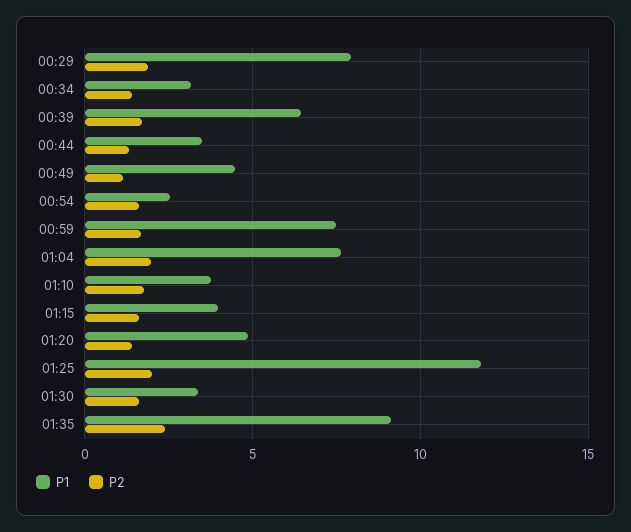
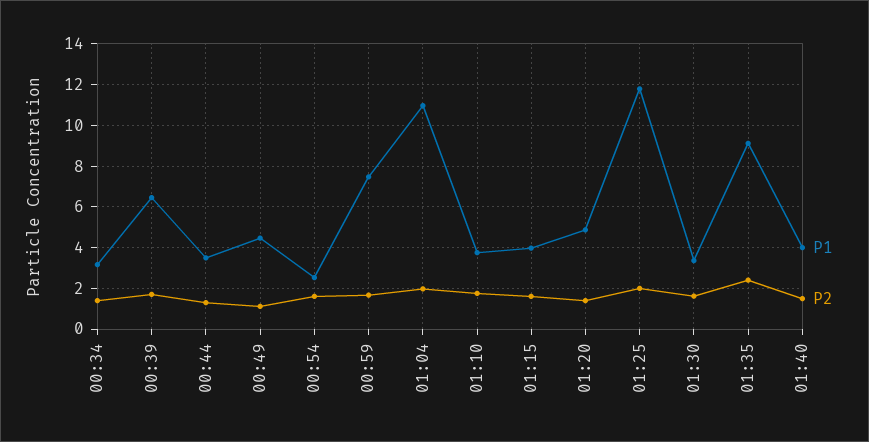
P1, 00:29: 8 -> none
P2, 00:29: 2 -> none
P1, 01:04: 7.5 -> 11
P1, 01:40: none -> 4
P2, 01:40: none -> 1.5

